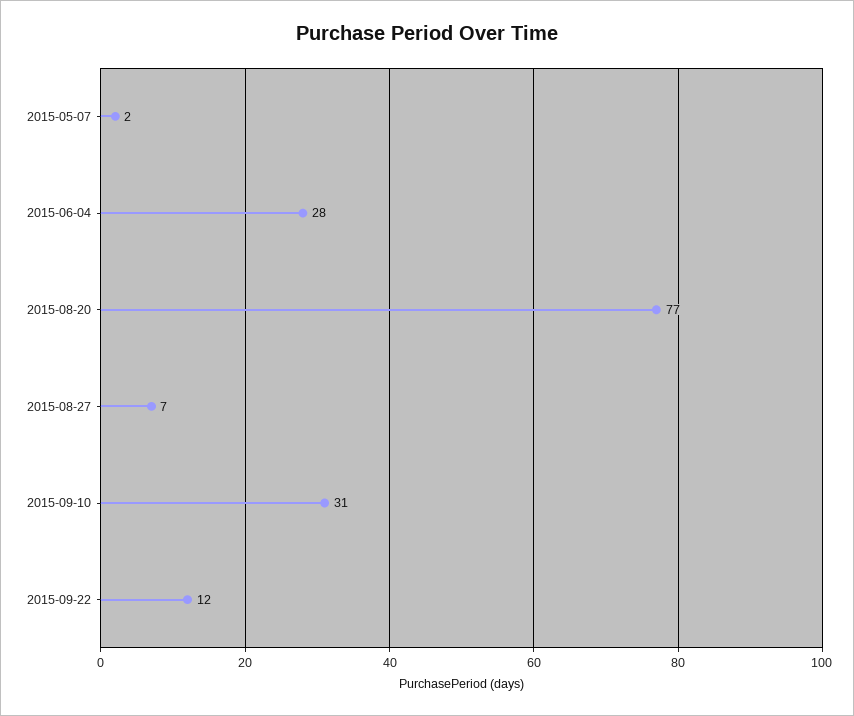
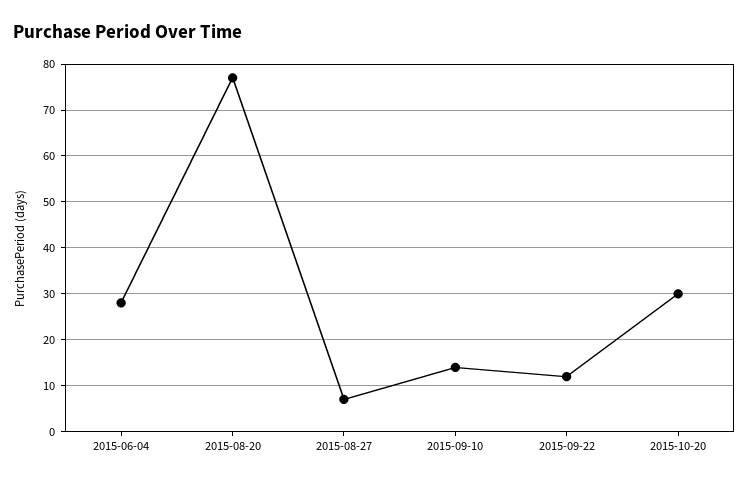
2015-05-07: 2 -> none
2015-09-10: 31 -> 15
2015-10-20: none -> 30

